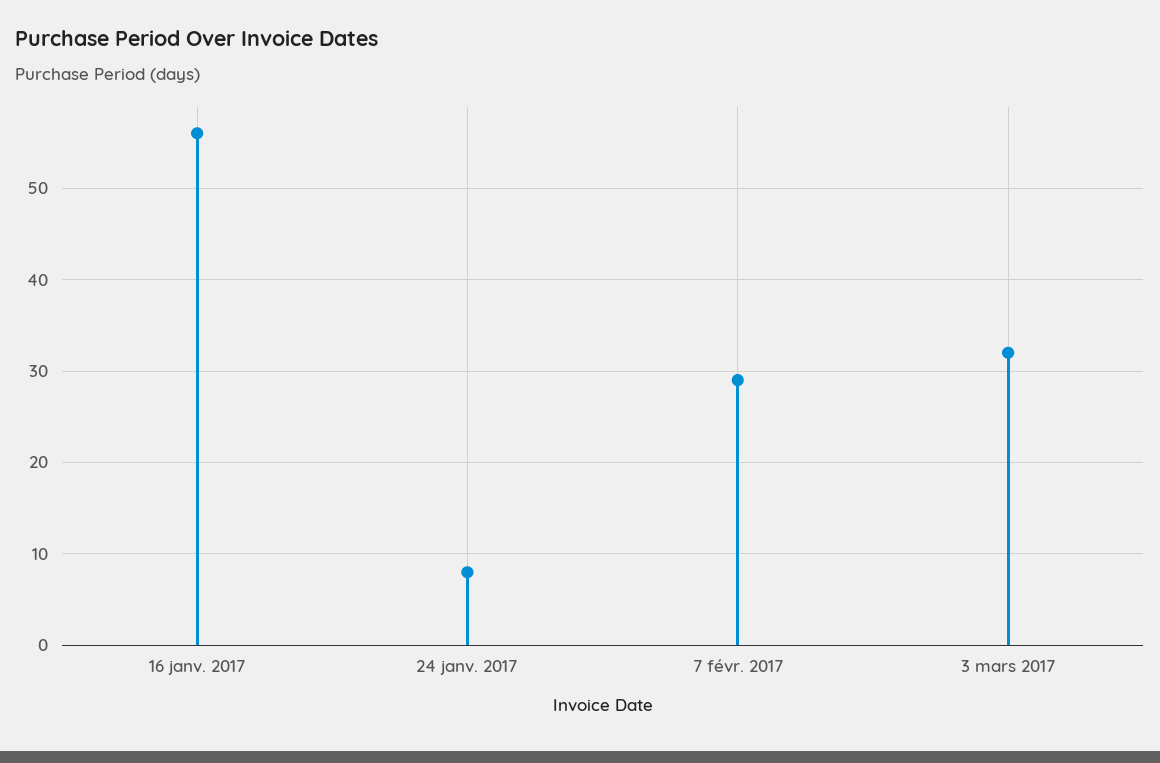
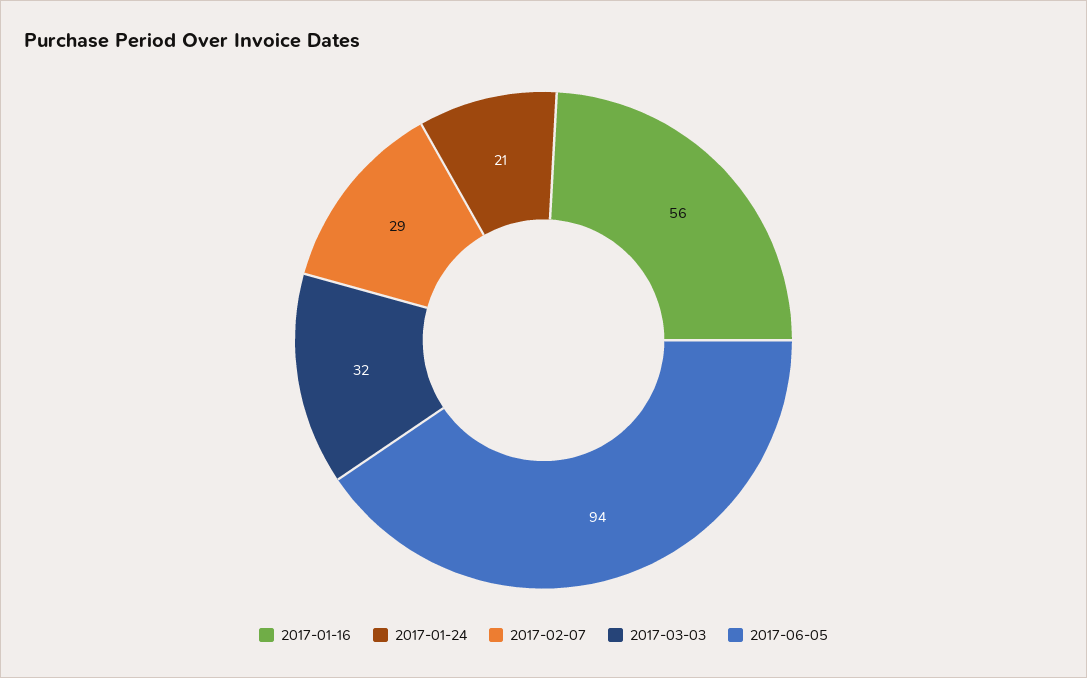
24 janv. 2017: 8 -> 21
2017-06-05: none -> 94

